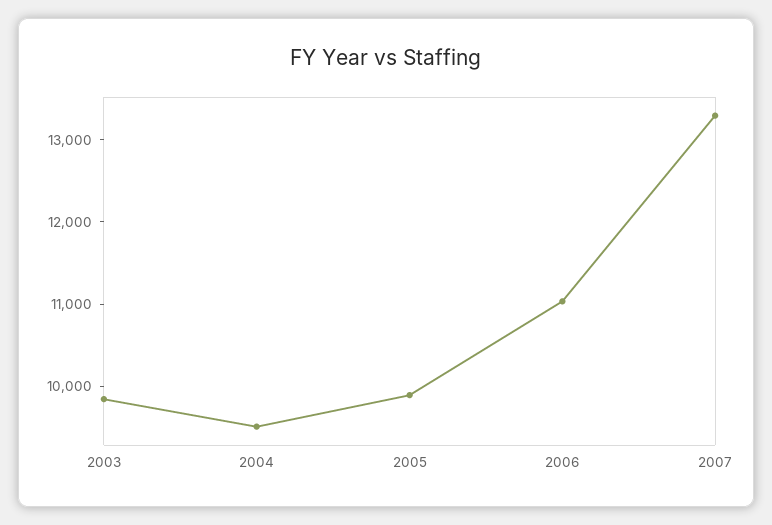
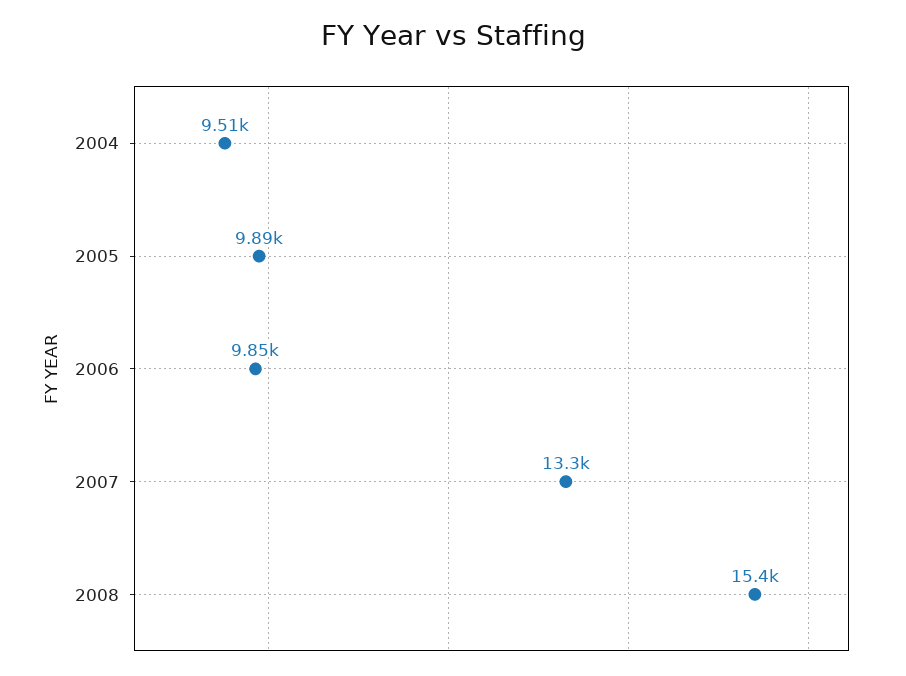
2003: 9800 -> none
2006: 11000 -> 9850
2008: none -> 15400

